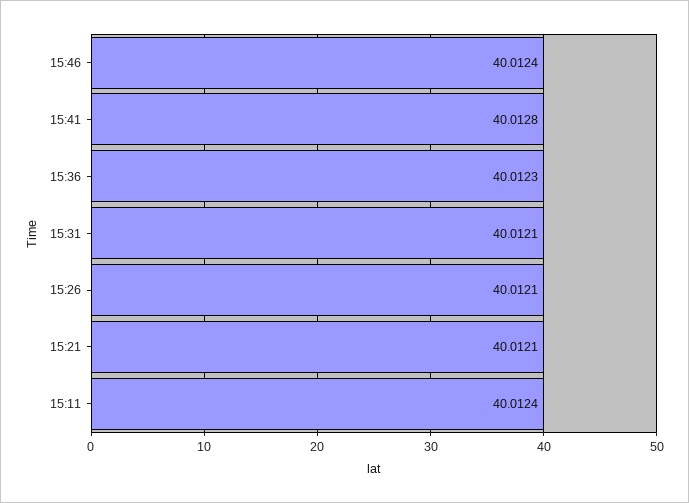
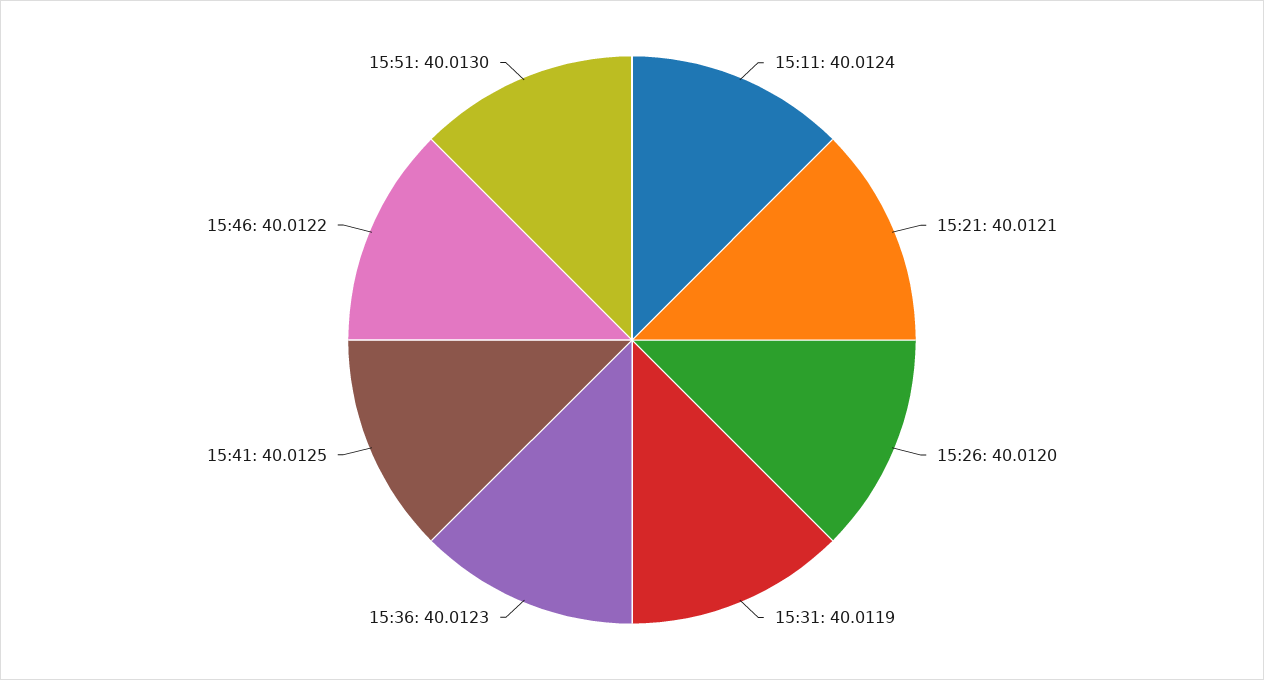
15:46: 40.0124 -> 40.0122
15:41: 40.0128 -> 40.0125
15:31: 40.0121 -> 40.0119
15:26: 40.0121 -> 40.012
15:51: none -> 40.013

